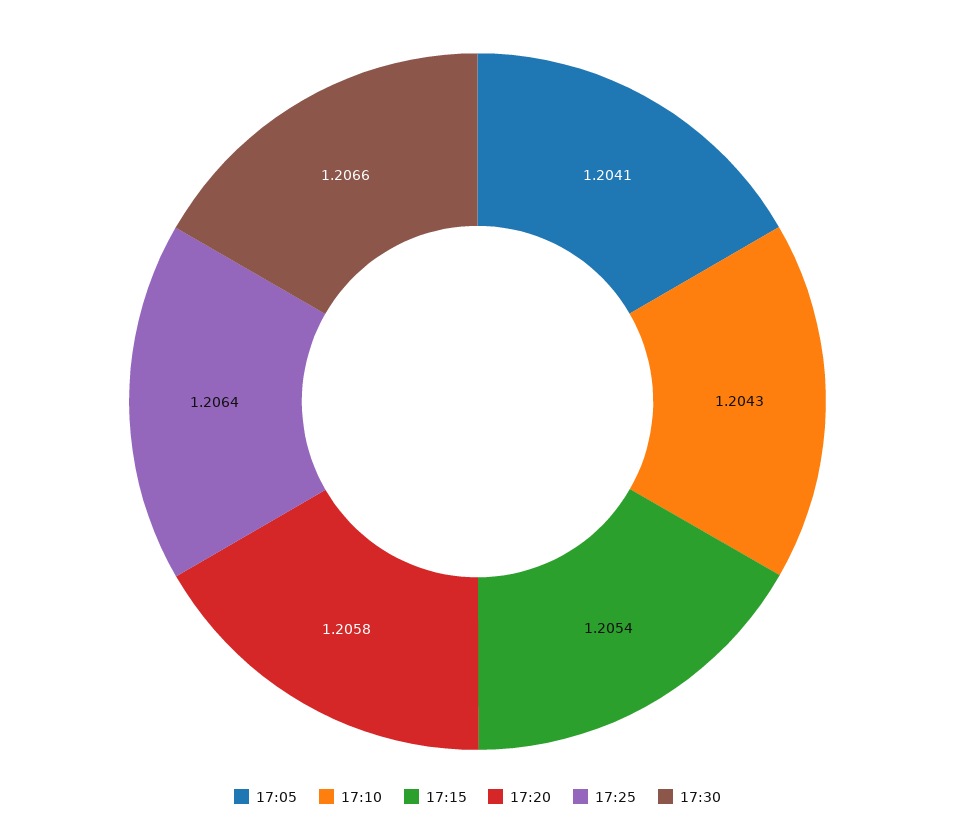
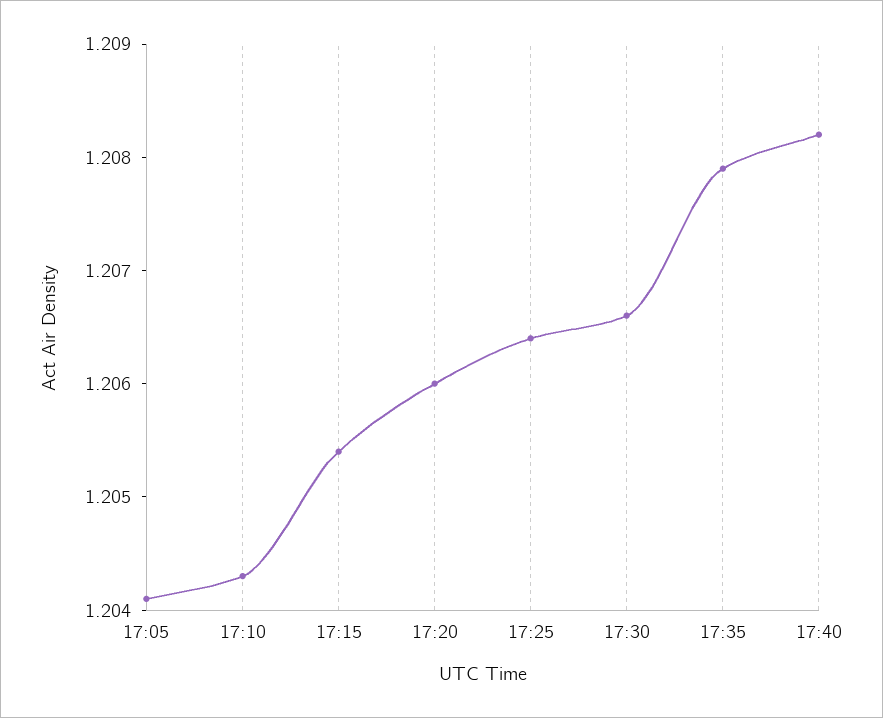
17:20: 1.2058 -> 1.206
17:35: none -> 1.2079
17:40: none -> 1.2082

